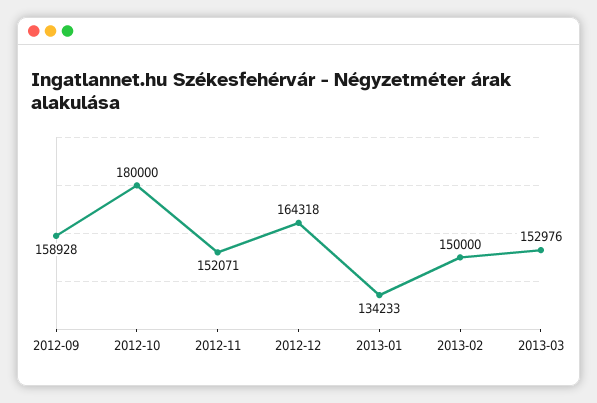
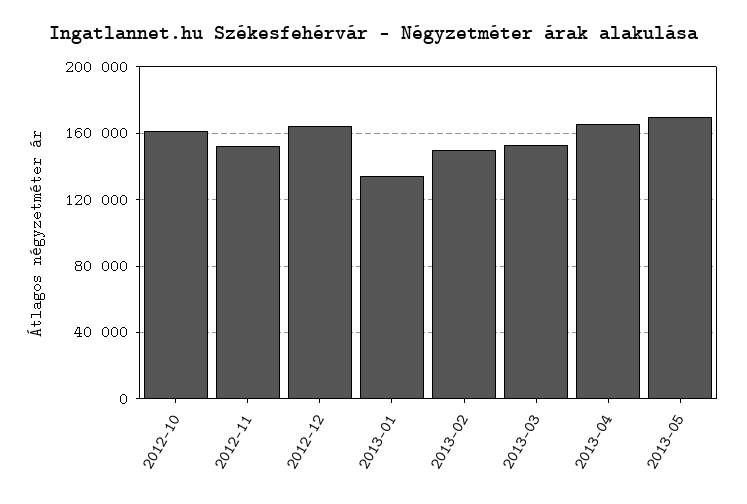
2012-09: 158928 -> none
2012-10: 180000 -> 160000
2013-04: none -> 165000
2013-05: none -> 170000

